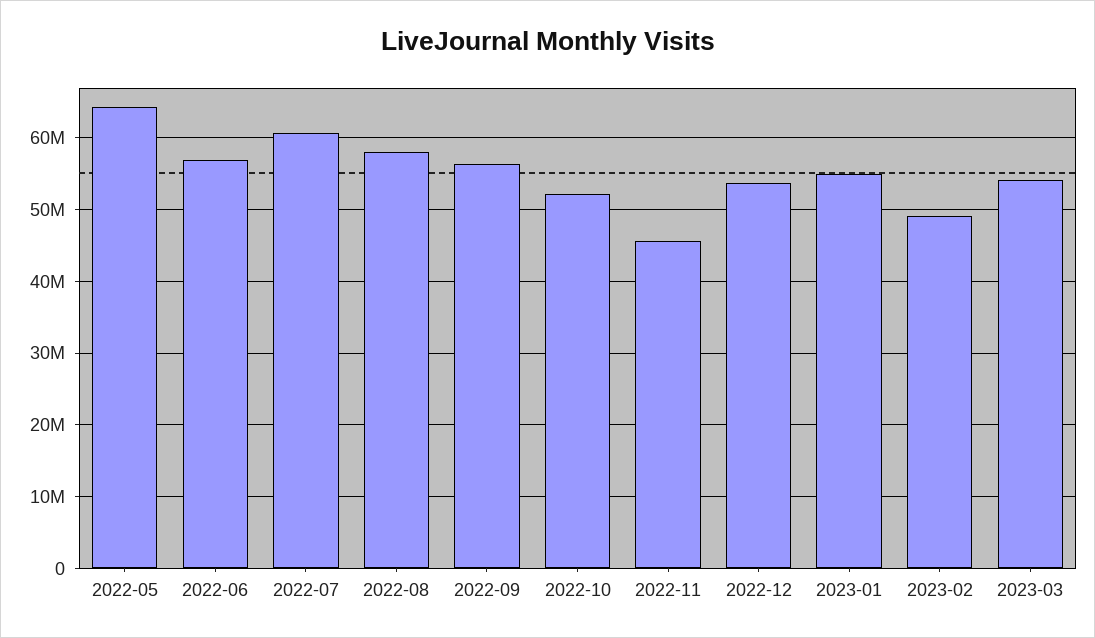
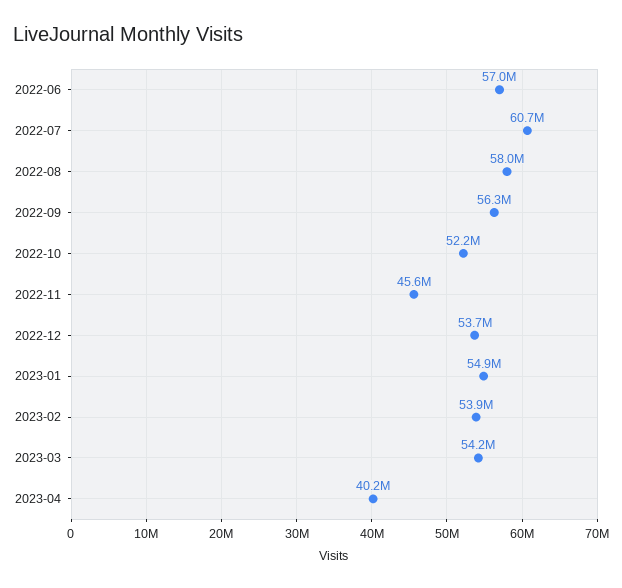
2022-05: 64000000 -> none
2023-02: 49000000 -> 53900000
2023-04: none -> 40200000

